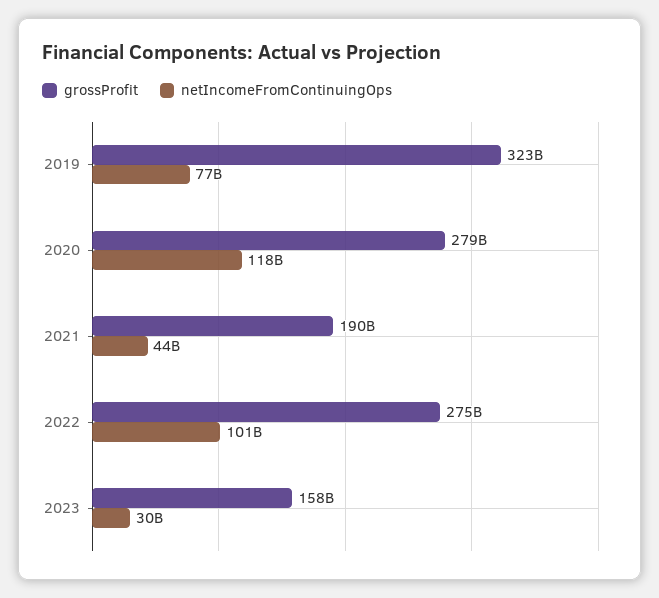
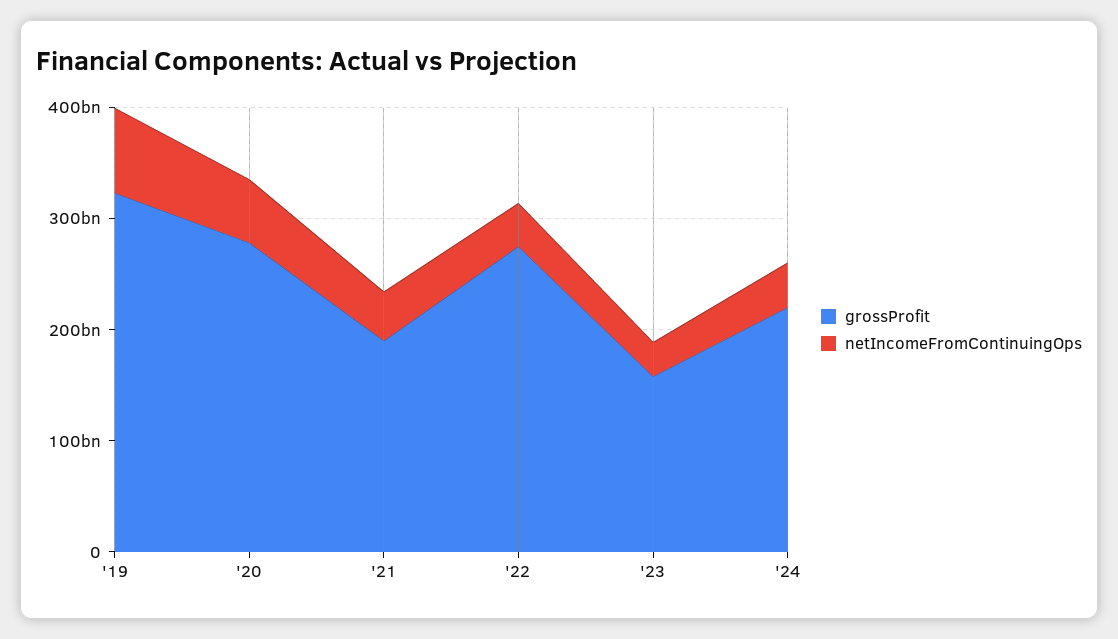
netIncomeFromContinuingOps, 2020: 118000000000 -> 60000000000
netIncomeFromContinuingOps, 2022: 101000000000 -> 40000000000
grossProfit, '24: none -> 220000000000
netIncomeFromContinuingOps, '24: none -> 40000000000

